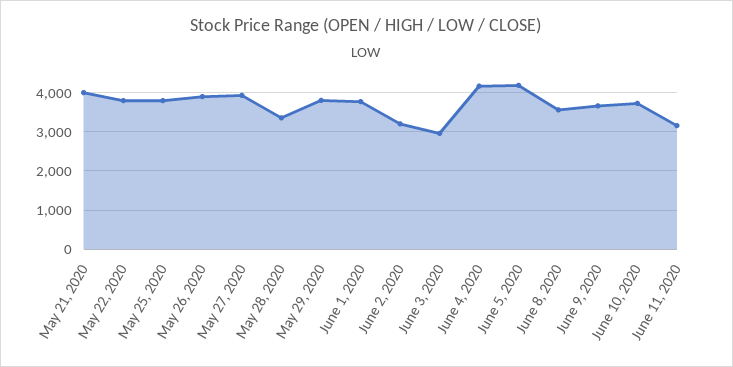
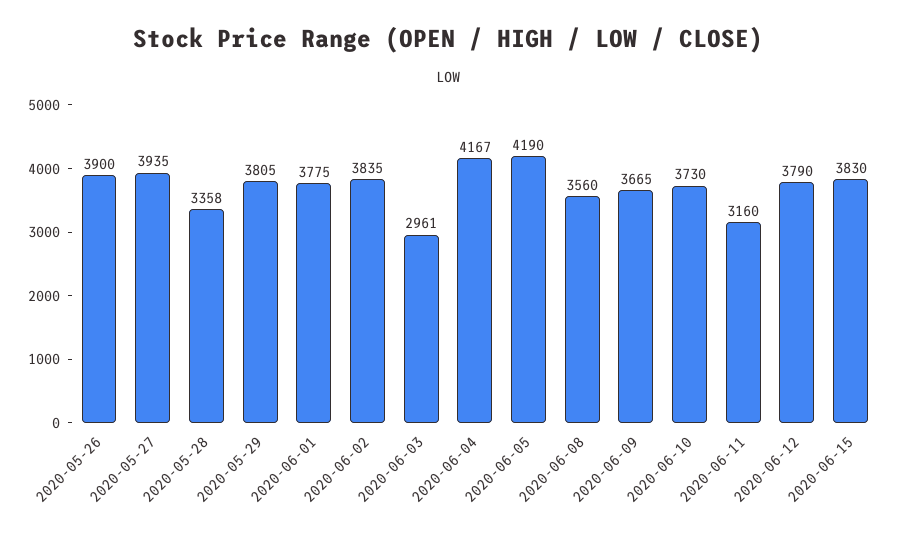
May 21, 2020: 4000 -> none
May 22, 2020: 3800 -> none
May 25, 2020: 3800 -> none
June 2, 2020: 3200 -> 3835
2020-06-12: none -> 3790
2020-06-15: none -> 3830

